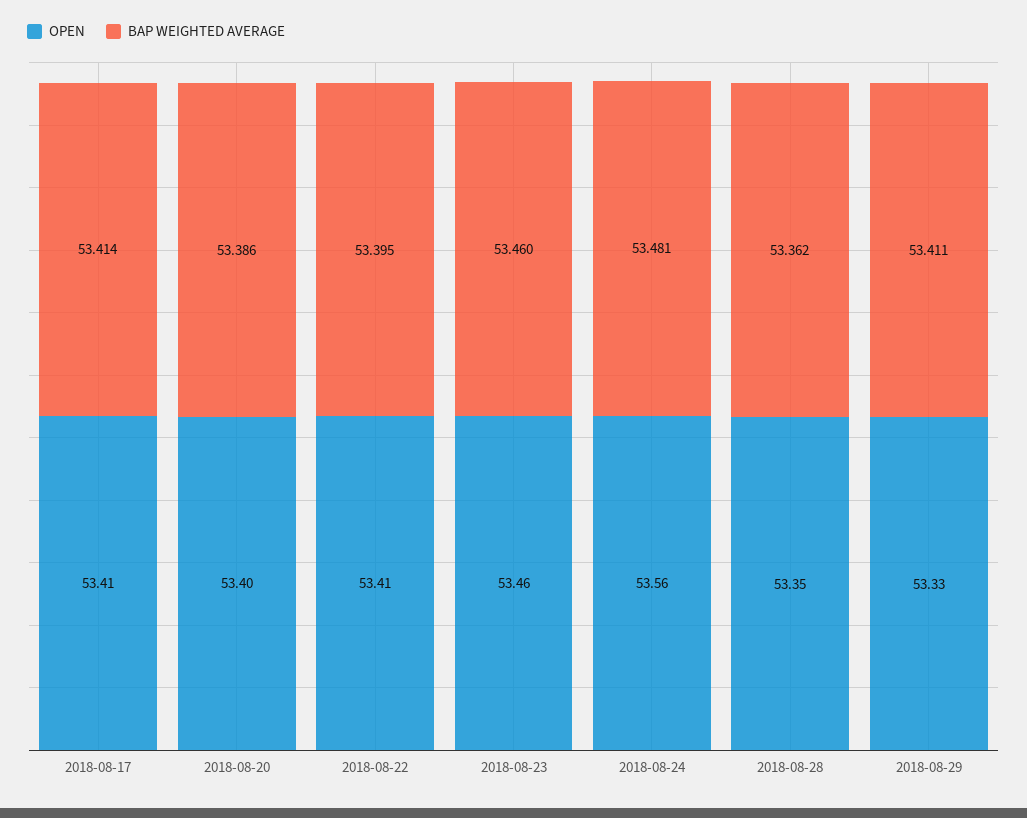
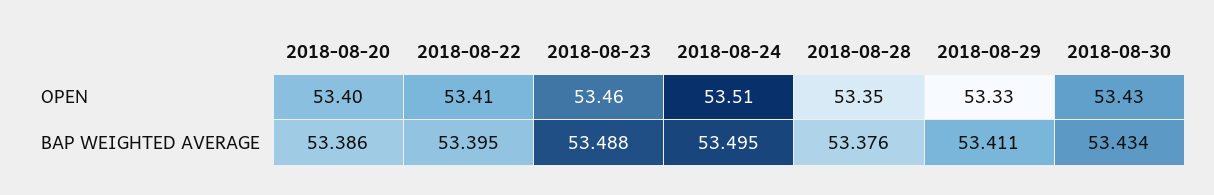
OPEN, 2018-08-17: 53.41 -> none
BAP WEIGHTED AVERAGE, 2018-08-17: 53.414 -> none
BAP WEIGHTED AVERAGE, 2018-08-23: 53.46 -> 53.488
OPEN, 2018-08-24: 53.56 -> 53.51
BAP WEIGHTED AVERAGE, 2018-08-24: 53.481 -> 53.495
BAP WEIGHTED AVERAGE, 2018-08-28: 53.362 -> 53.376
OPEN, 2018-08-30: none -> 53.43
BAP WEIGHTED AVERAGE, 2018-08-30: none -> 53.434

